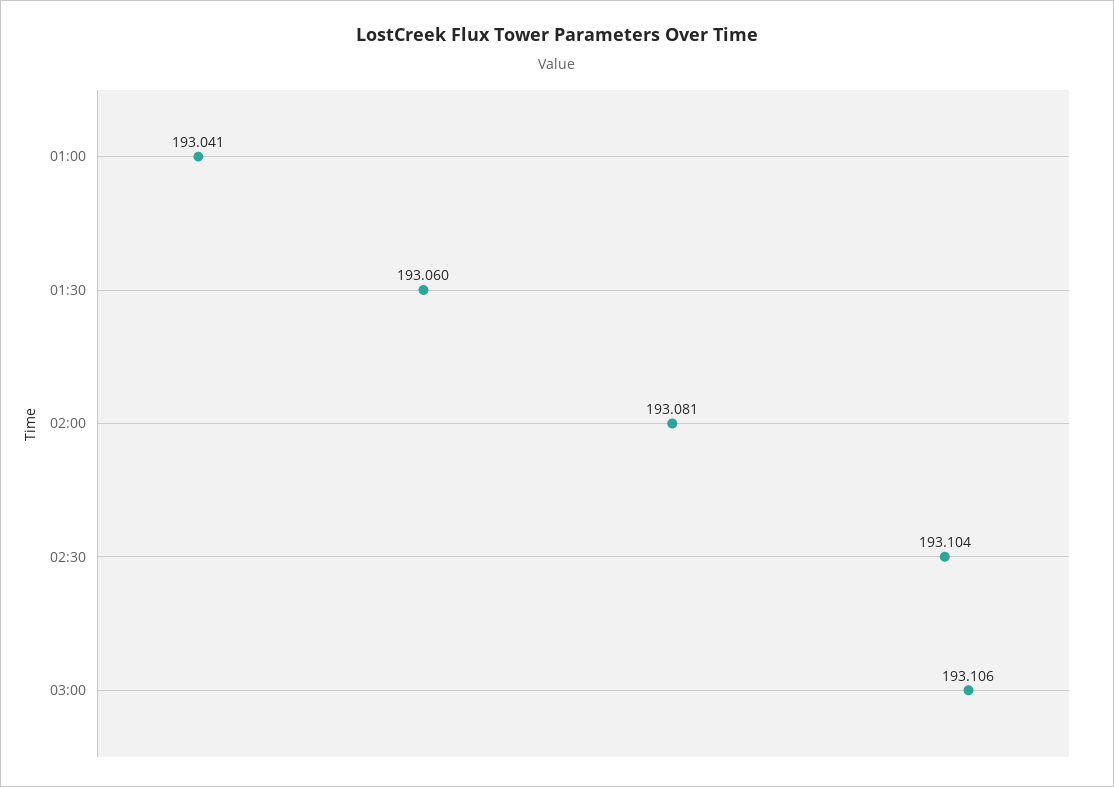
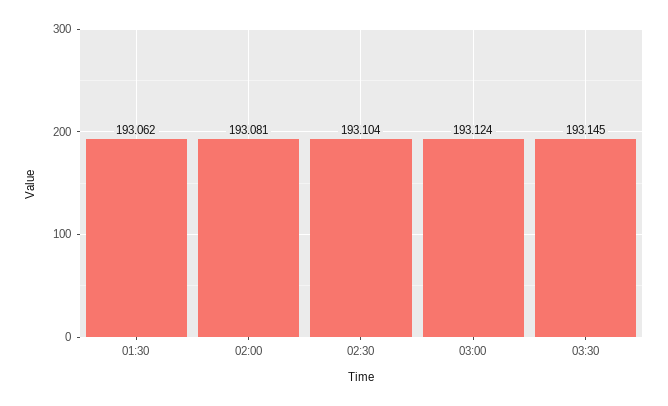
01:00: 193.041 -> none
01:30: 193.06 -> 193.062
03:00: 193.106 -> 193.124
03:30: none -> 193.145

